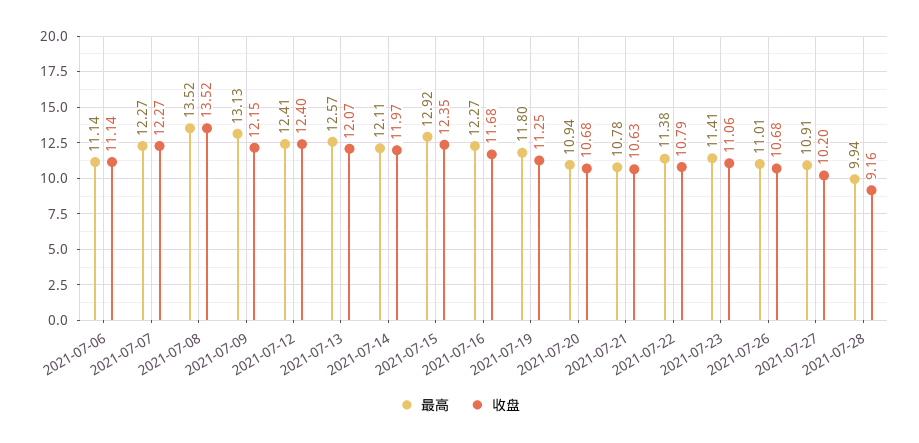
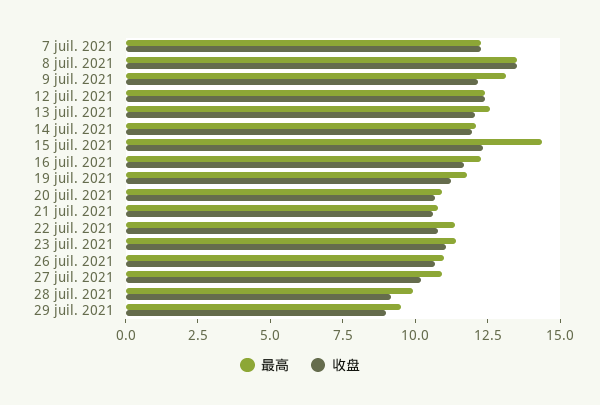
最高, 2021-07-06: 11.14 -> none
收盘, 2021-07-06: 11.14 -> none
最高, 2021-07-15: 12.92 -> 14.5
最高, 29 juil. 2021: none -> 9.5
收盘, 29 juil. 2021: none -> 9

